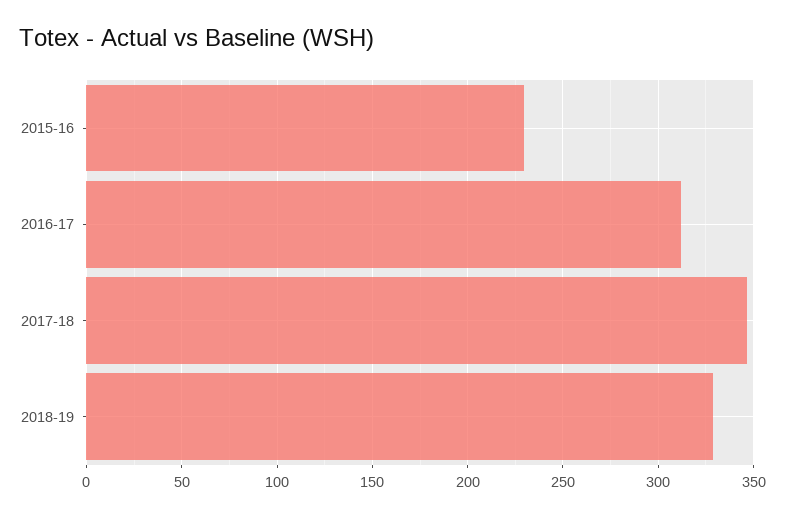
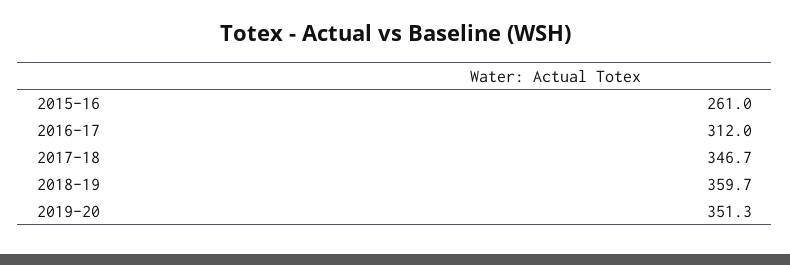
2015-16: 230 -> 261
2018-19: 330 -> 359.7
2019-20: none -> 351.3

